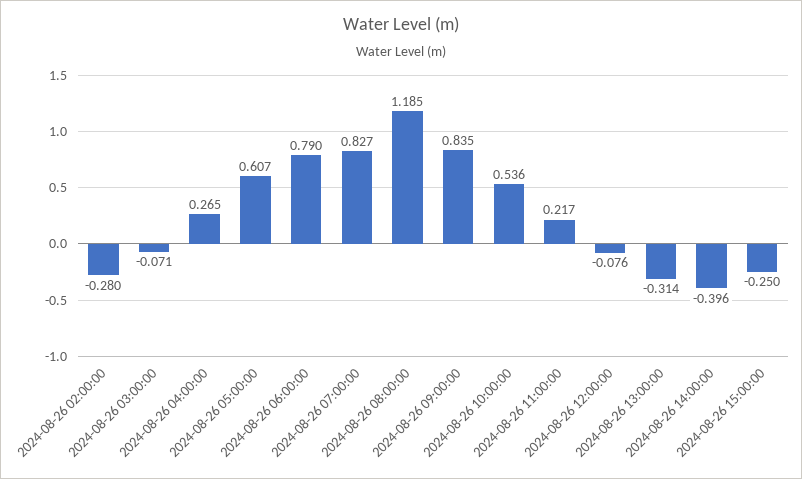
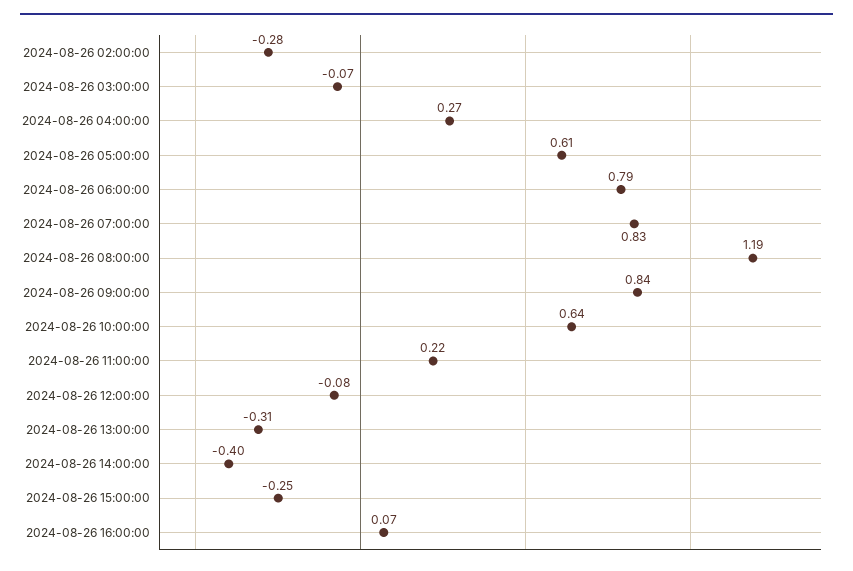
2024-08-26 10:00:00: 0.536 -> 0.64
2024-08-26 16:00:00: none -> 0.07

